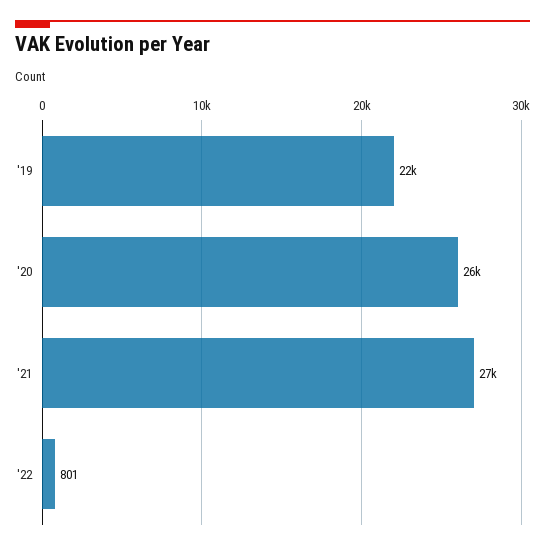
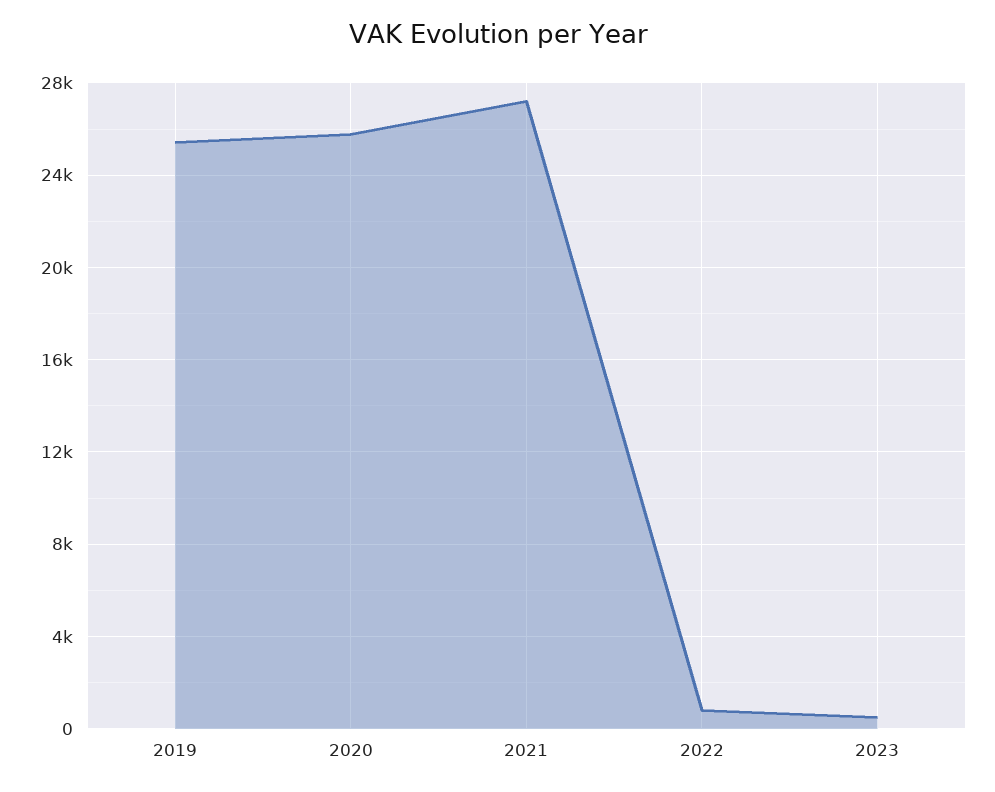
'19: 22000 -> 25500
2023: none -> 500

